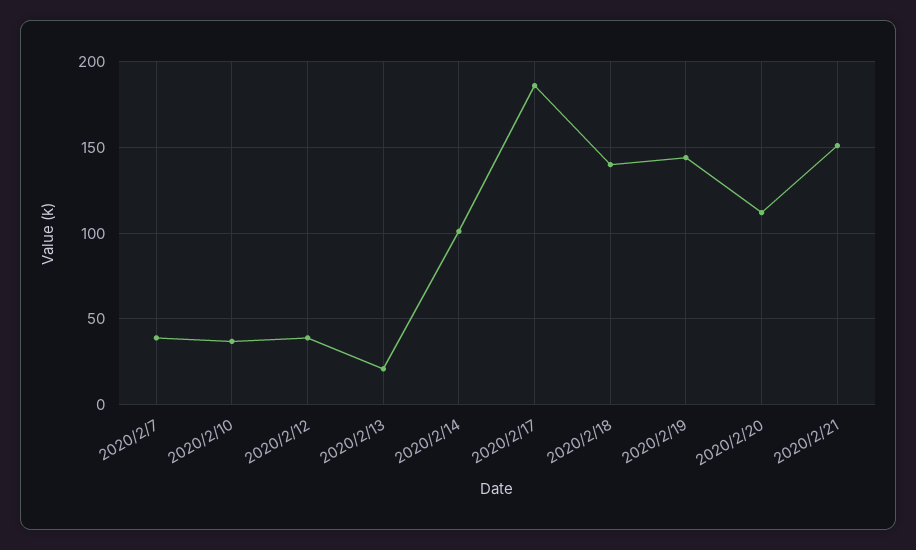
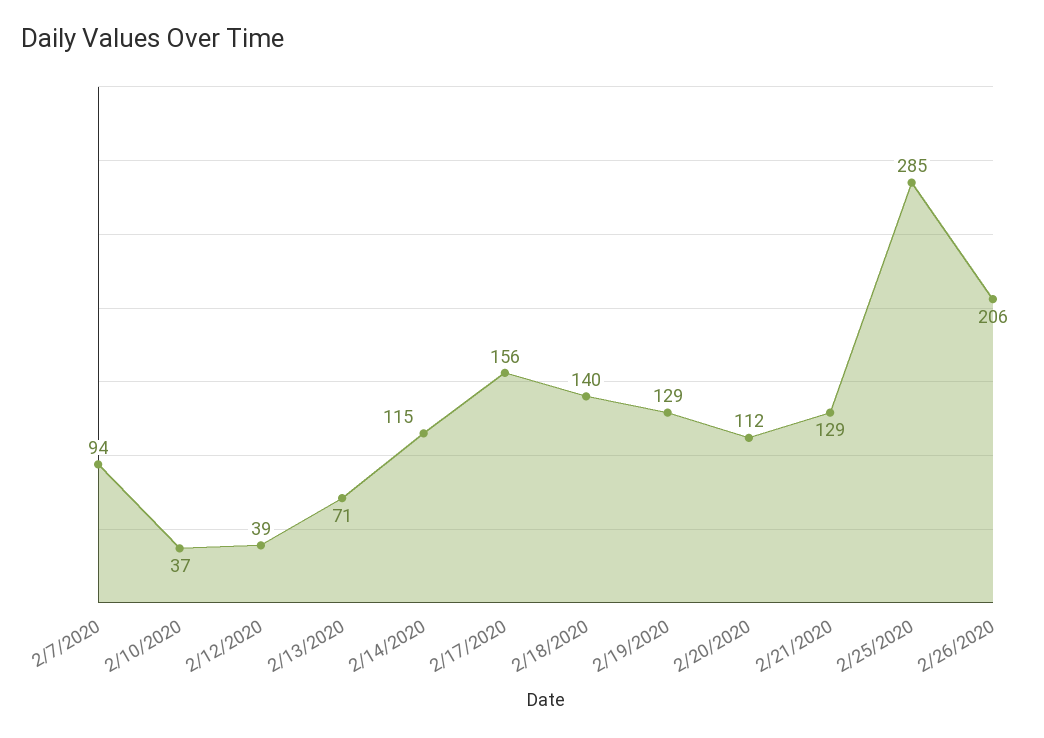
2020/2/7: 40 -> 94
2020/2/13: 20 -> 71
2020/2/14: 100 -> 115
2020/2/17: 185 -> 156
2020/2/19: 145 -> 129
2020/2/21: 150 -> 129
2/25/2020: none -> 285
2/26/2020: none -> 206

